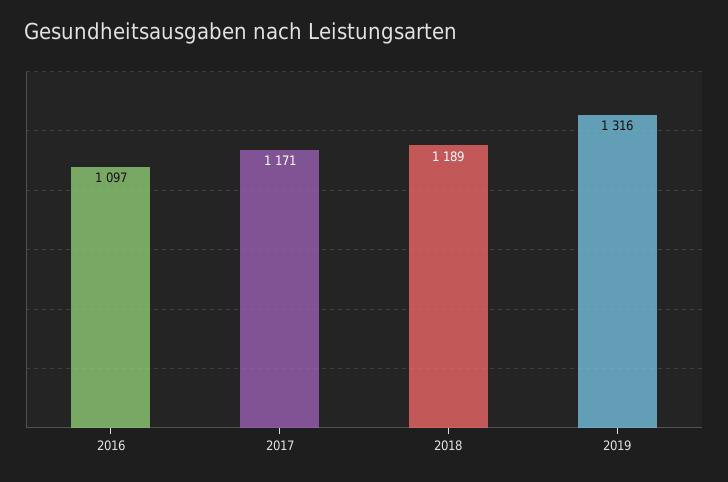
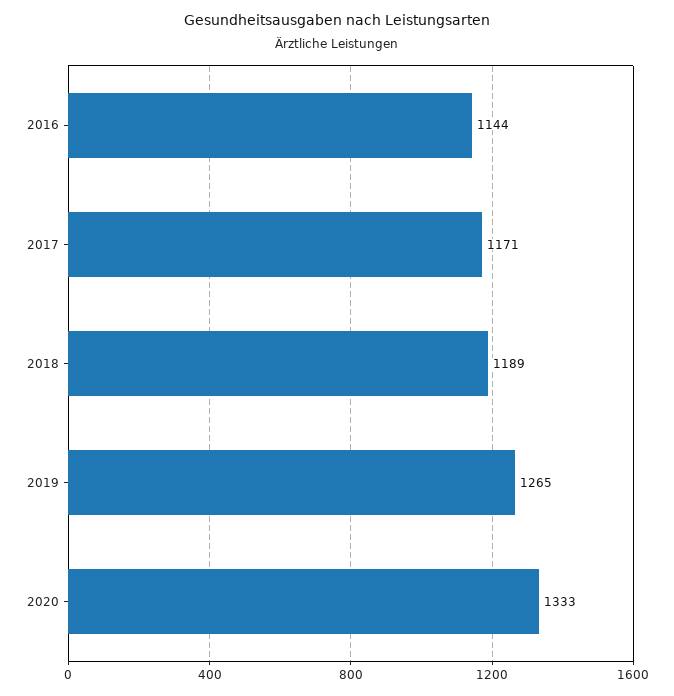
2016: 1097 -> 1144
2019: 1316 -> 1265
2020: none -> 1333

